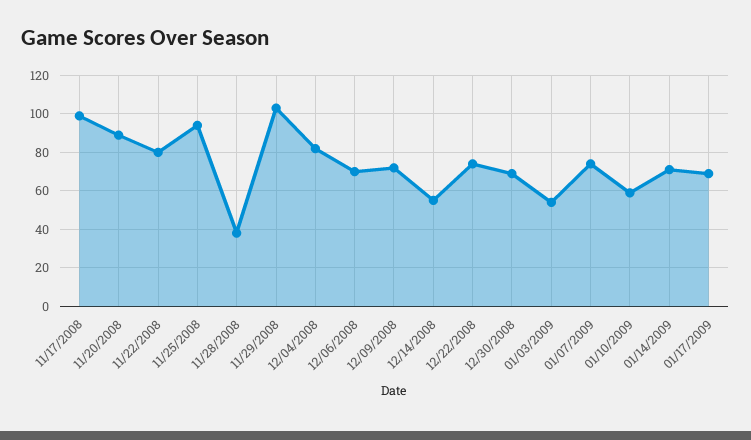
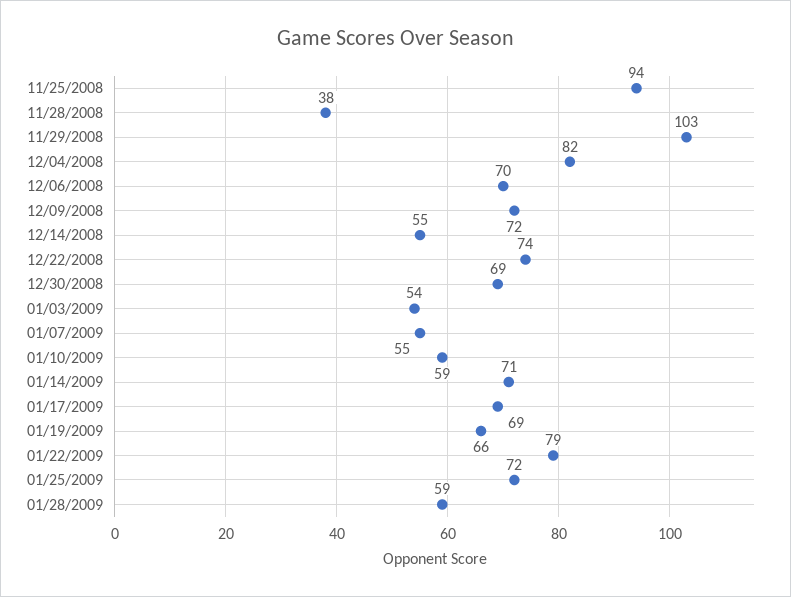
11/17/2008: 100 -> none
11/20/2008: 90 -> none
11/22/2008: 80 -> none
01/07/2009: 75 -> 55
01/19/2009: none -> 66
01/22/2009: none -> 79
01/25/2009: none -> 72
01/28/2009: none -> 59

